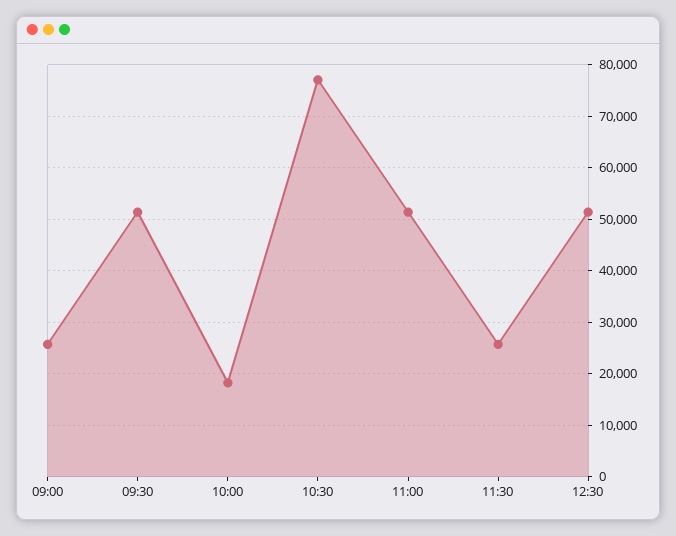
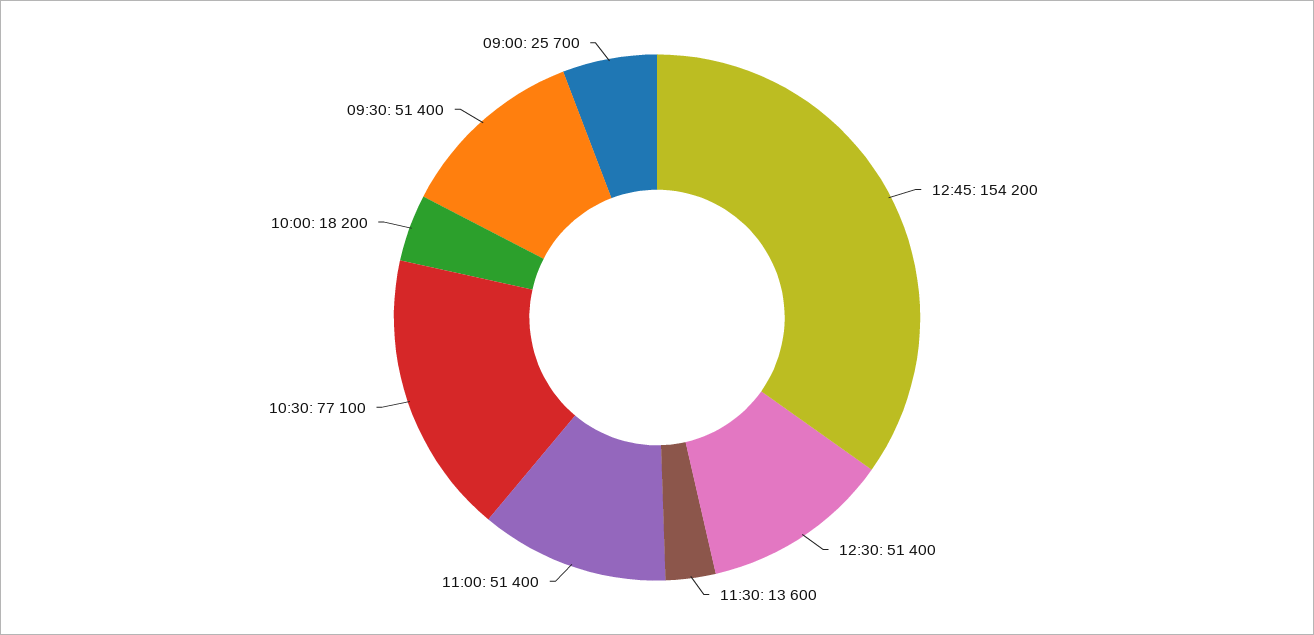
11:30: 26000 -> 13600
12:45: none -> 154200

